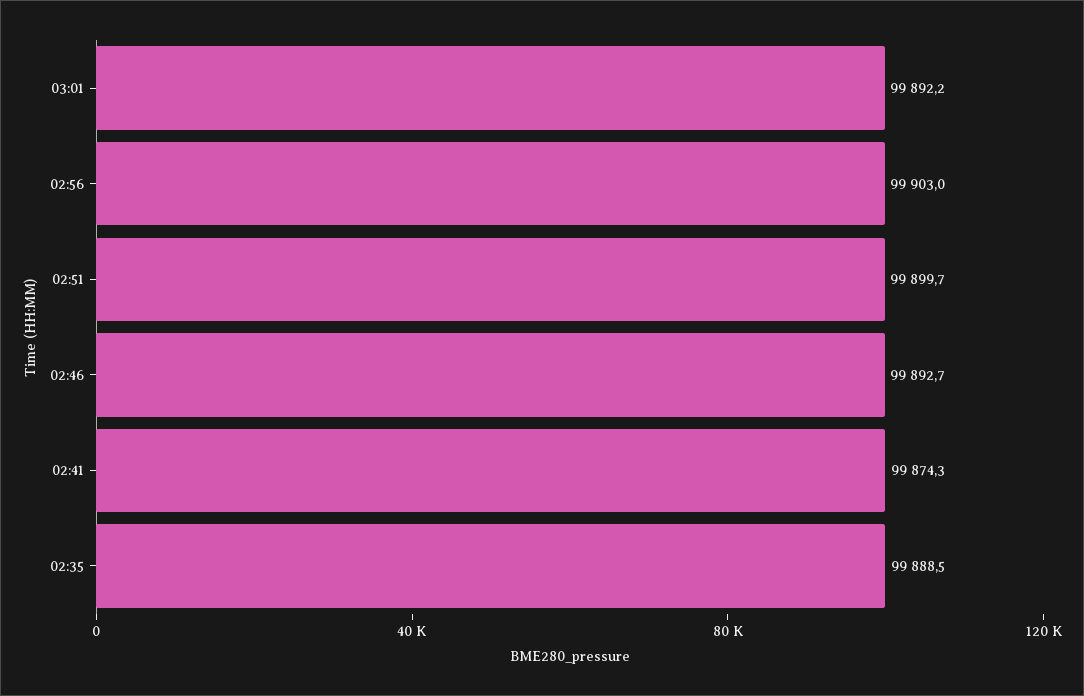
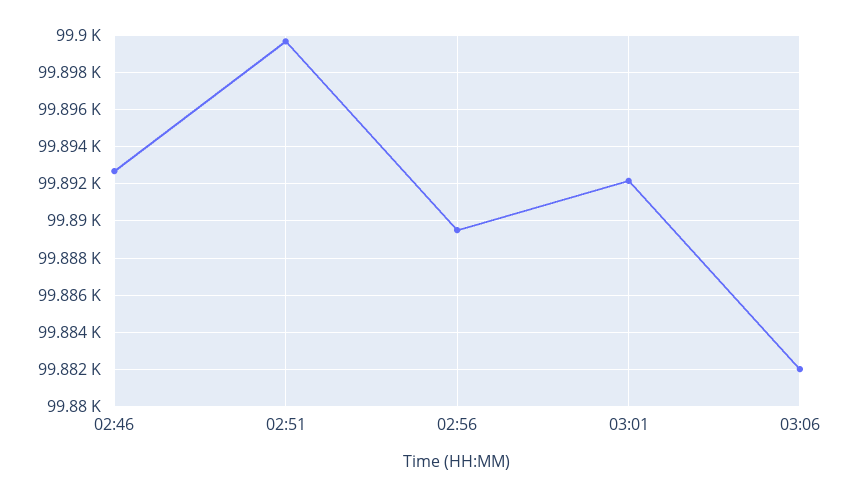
02:56: 99903 -> 99889.5
02:41: 99874.3 -> none
02:35: 99888.5 -> none
03:06: none -> 99882

